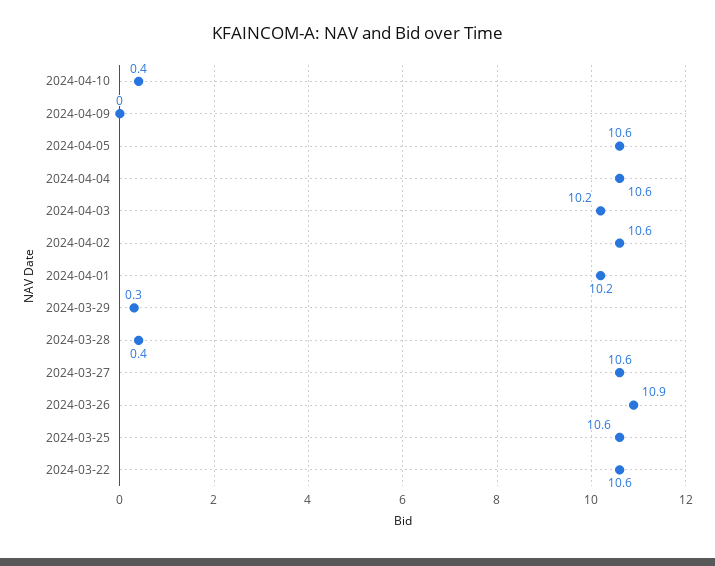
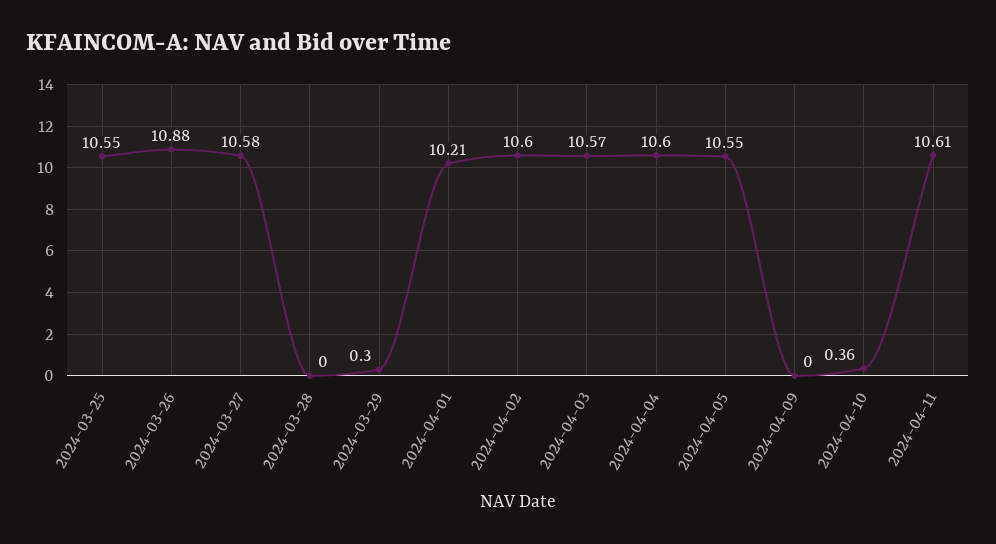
2024-04-03: 10.2 -> 10.57
2024-03-28: 0.4 -> 0
2024-03-22: 10.6 -> none
2024-04-11: none -> 10.61

